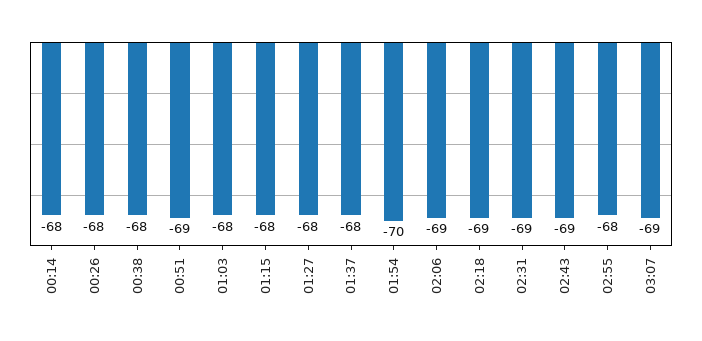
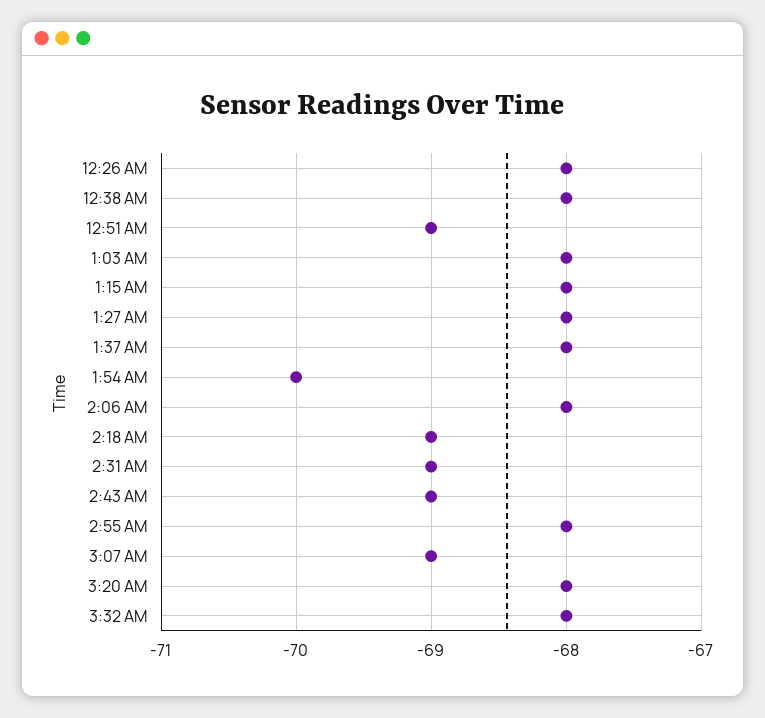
00:14: -68 -> none
02:06: -69 -> -68
3:20 AM: none -> -68
3:32 AM: none -> -68

